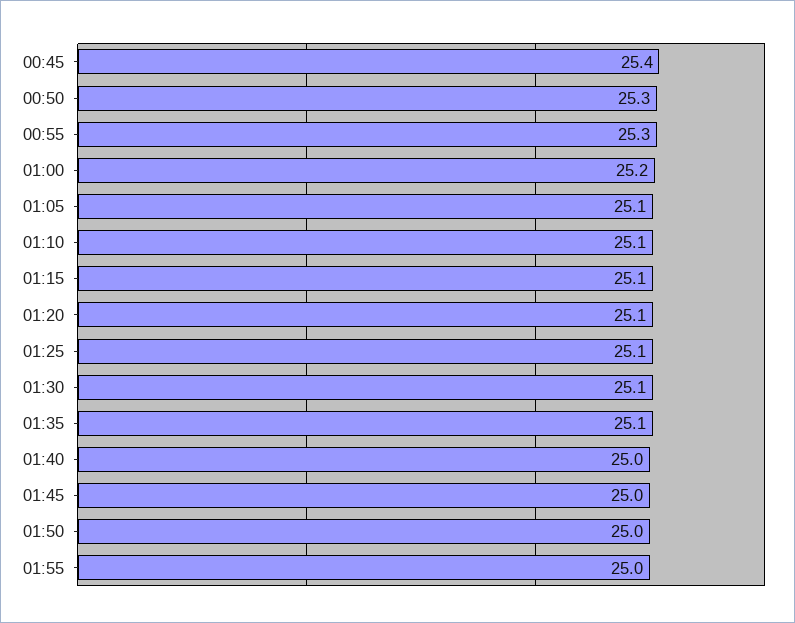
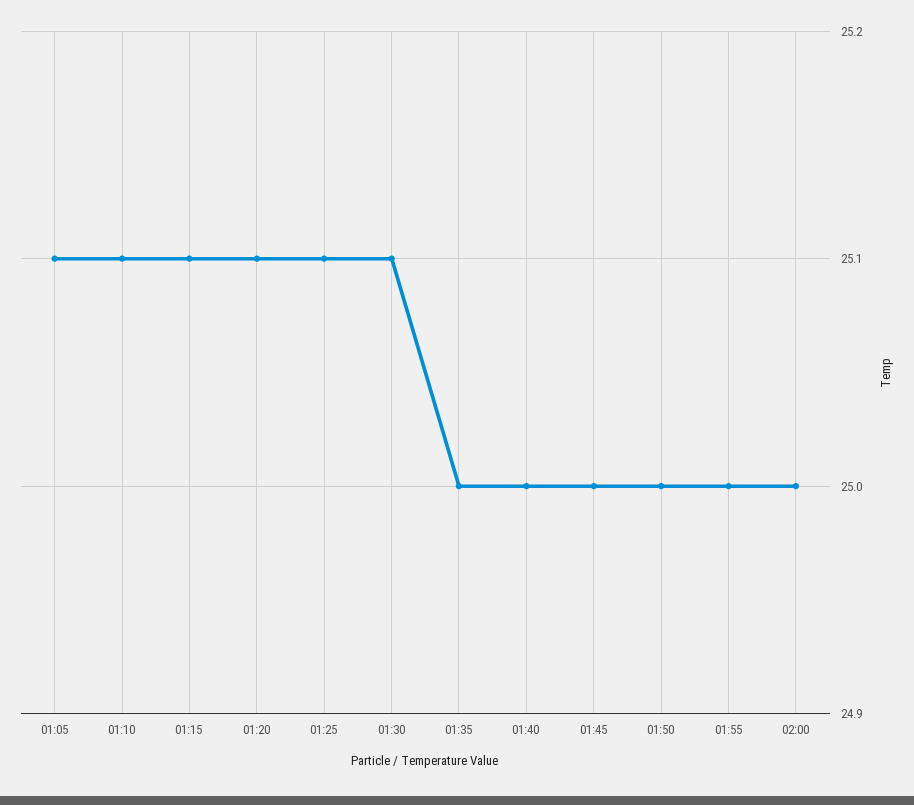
00:45: 25.4 -> none
00:50: 25.3 -> none
00:55: 25.3 -> none
01:00: 25.2 -> none
01:35: 25.1 -> 25
02:00: none -> 25

